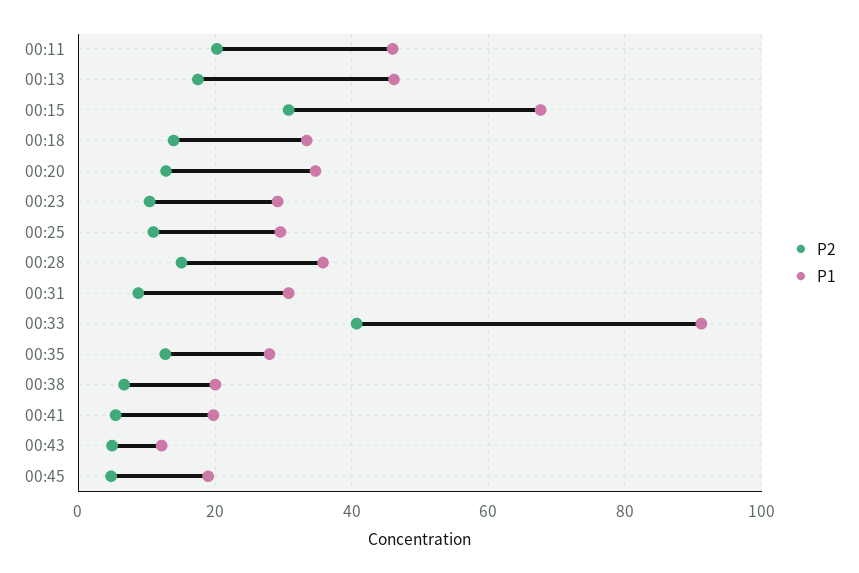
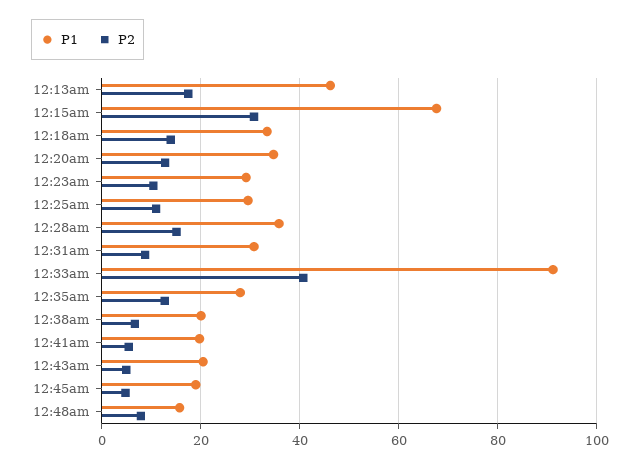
P2, 00:11: 20 -> none
P1, 00:11: 46 -> none
P1, 00:43: 12 -> 20
P1, 12:48am: none -> 16
P2, 12:48am: none -> 8

